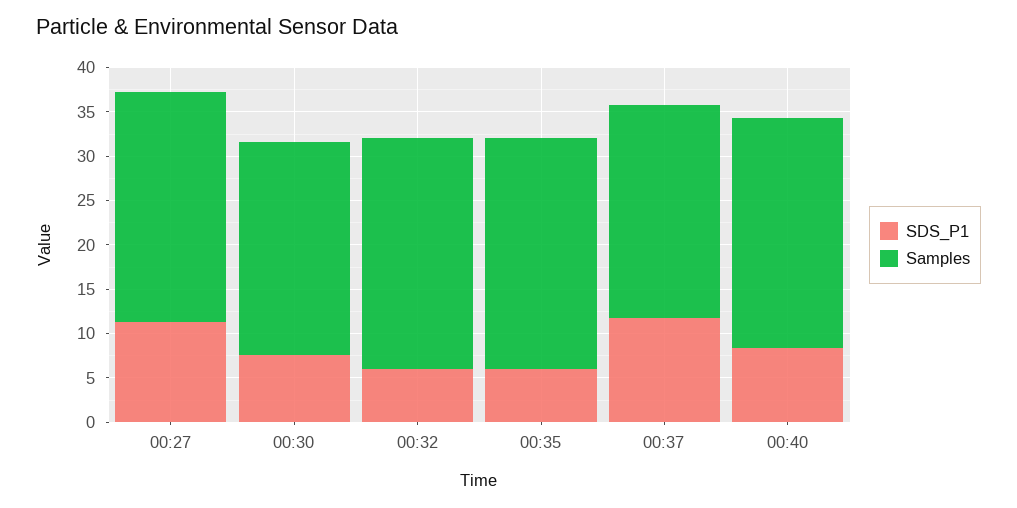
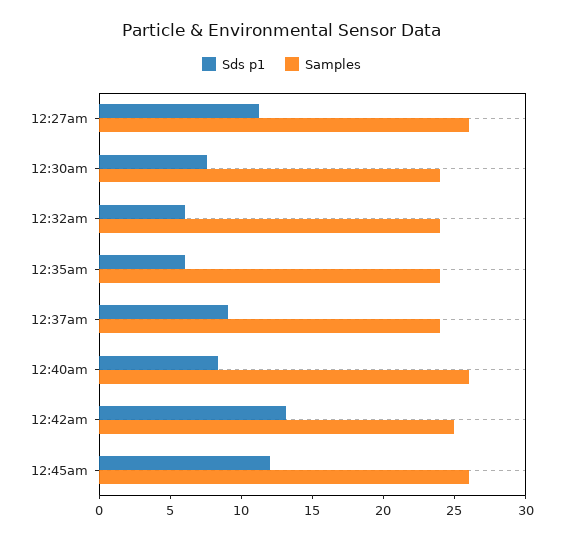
Samples, 00:32: 26 -> 24
Samples, 00:35: 26 -> 24
SDS_P1, 00:37: 12 -> 9
SDS_P1, 12:42am: none -> 13
Samples, 12:42am: none -> 25
SDS_P1, 12:45am: none -> 12
Samples, 12:45am: none -> 26

